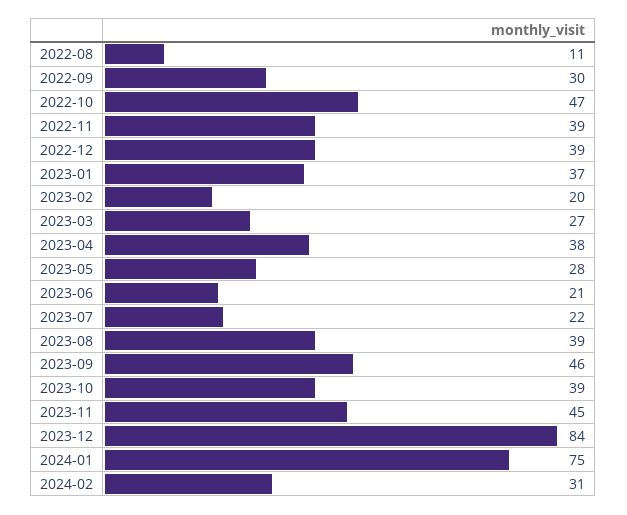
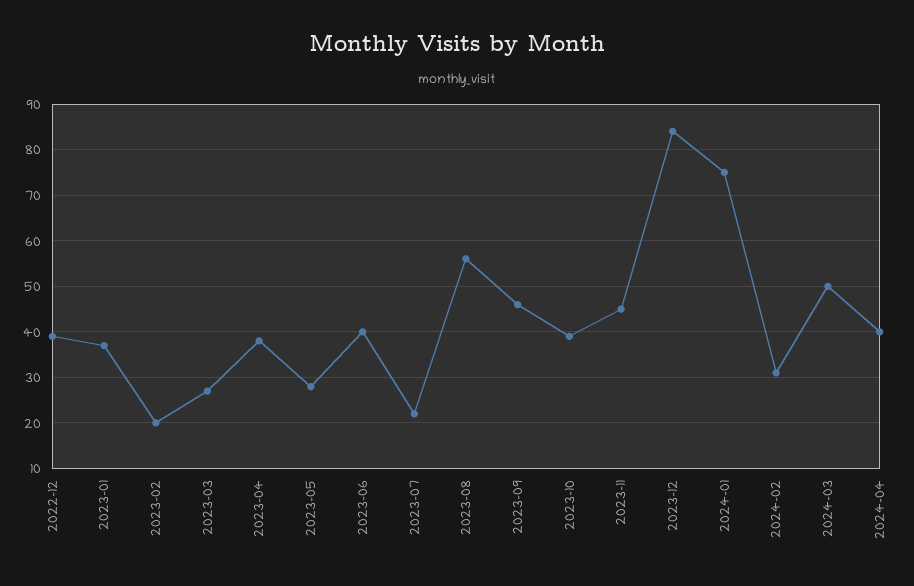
2022-08: 11 -> none
2022-09: 30 -> none
2022-10: 47 -> none
2022-11: 39 -> none
2023-06: 21 -> 40
2023-08: 39 -> 55
2024-03: none -> 50
2024-04: none -> 40

